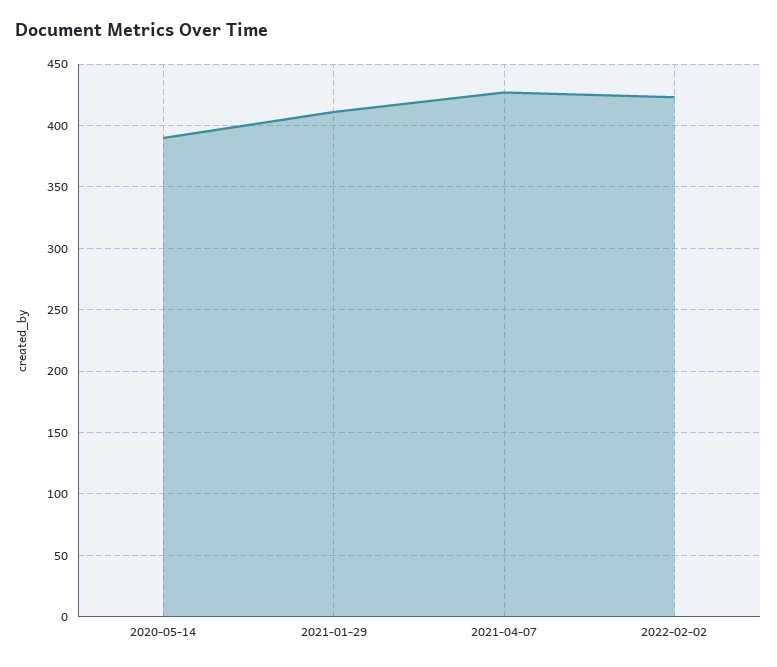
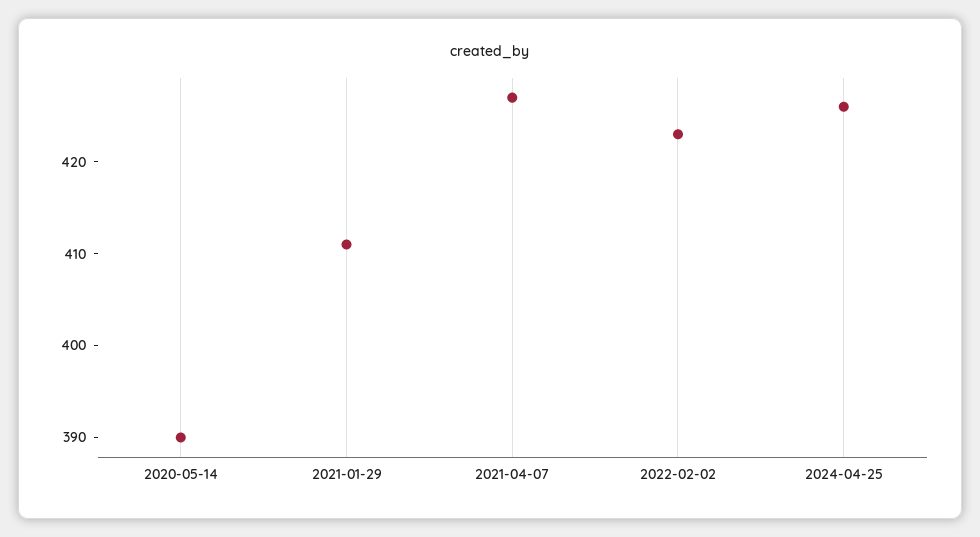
2024-04-25: none -> 426

